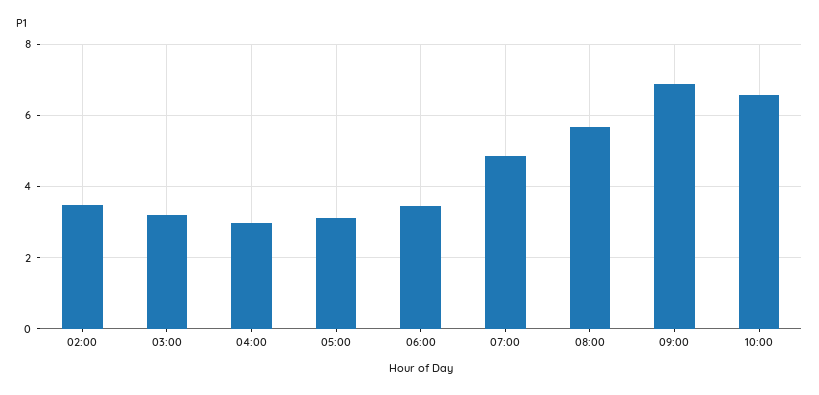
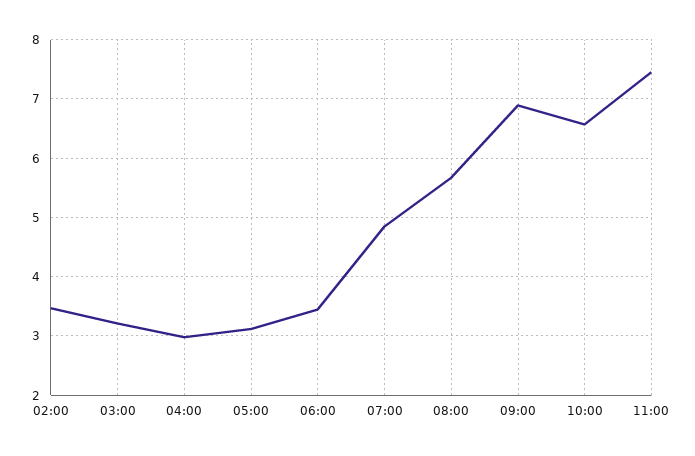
11:00: none -> 7.4

